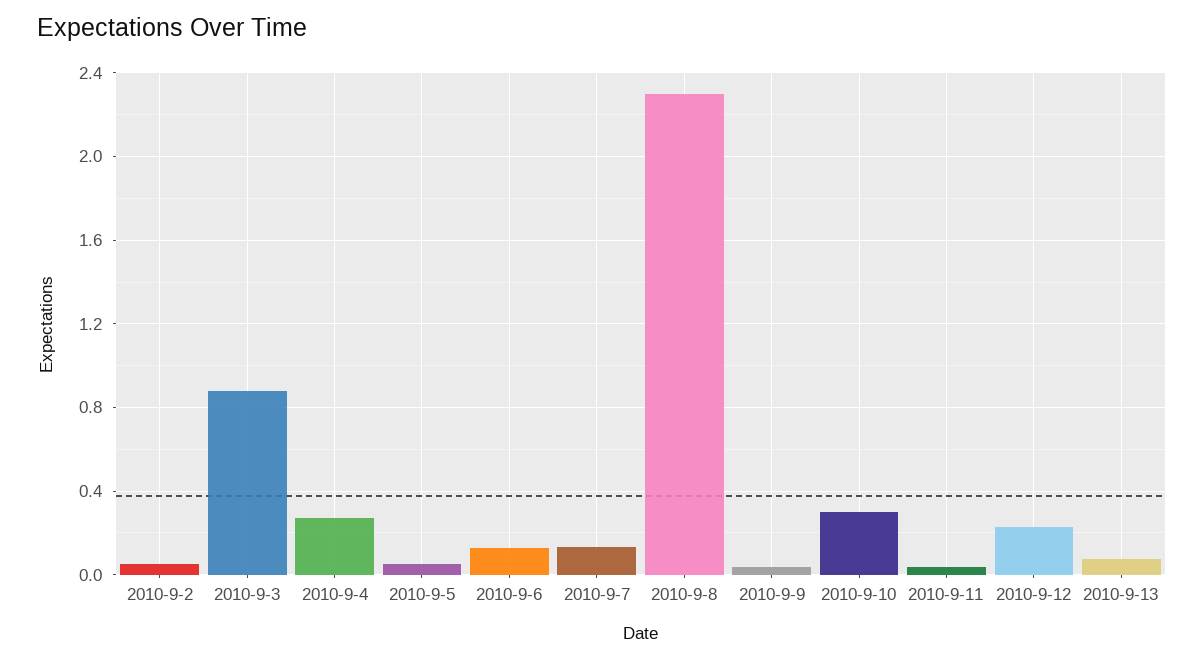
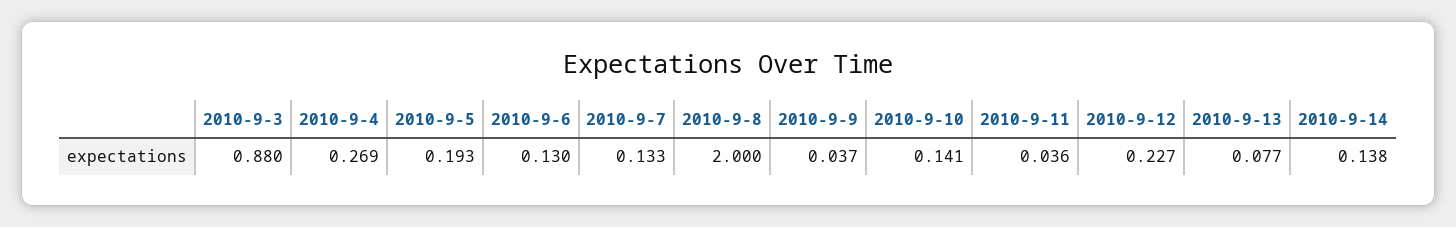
2010-9-2: 0.05 -> none
2010-9-5: 0.05 -> 0.193
2010-9-8: 2.3 -> 2
2010-9-10: 0.3 -> 0.141
2010-9-14: none -> 0.138

